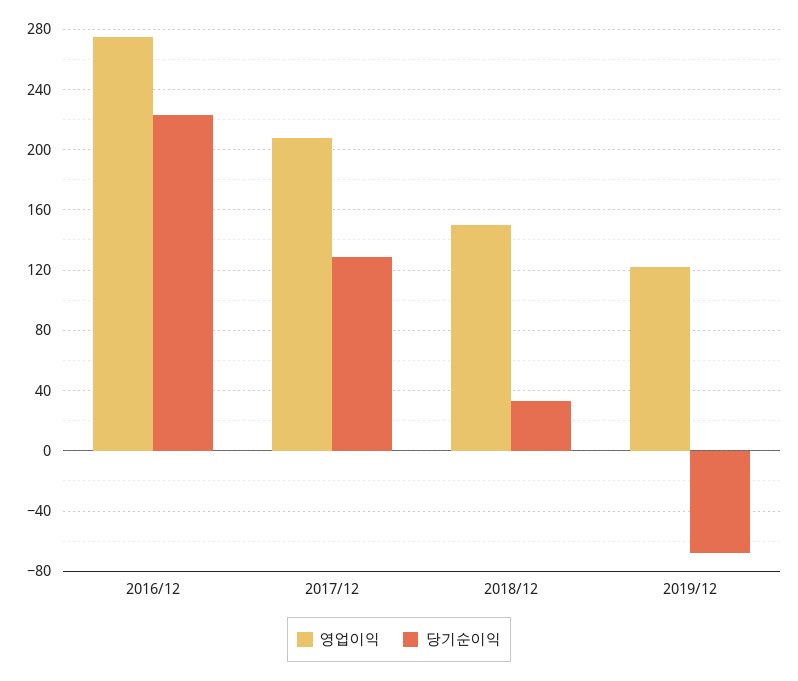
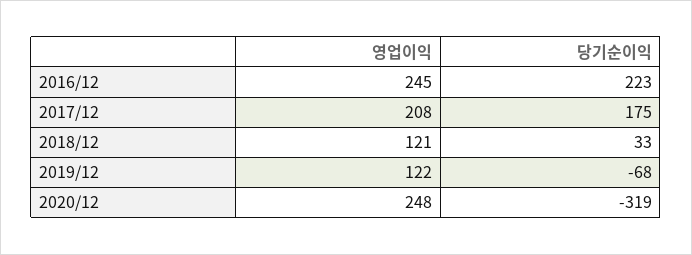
영업이익, 2016/12: 275 -> 245
당기순이익, 2017/12: 130 -> 175
영업이익, 2018/12: 150 -> 121
영업이익, 2020/12: none -> 248
당기순이익, 2020/12: none -> -319

